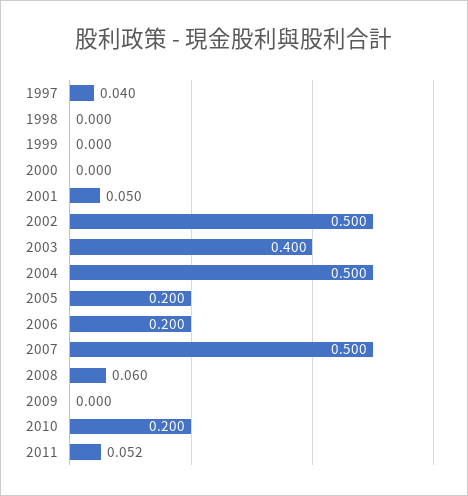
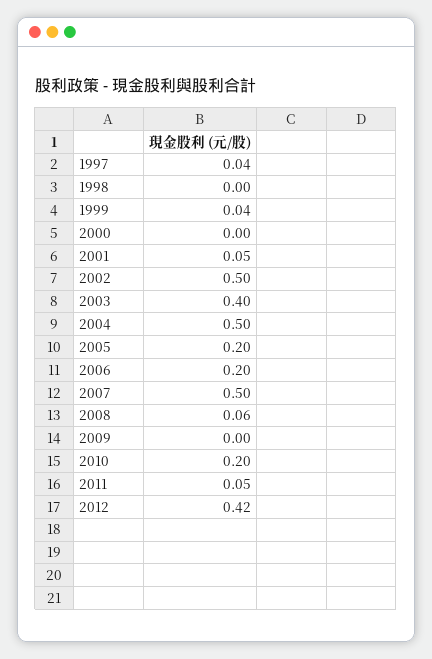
1999: 0 -> 0.04
2012: none -> 0.42

